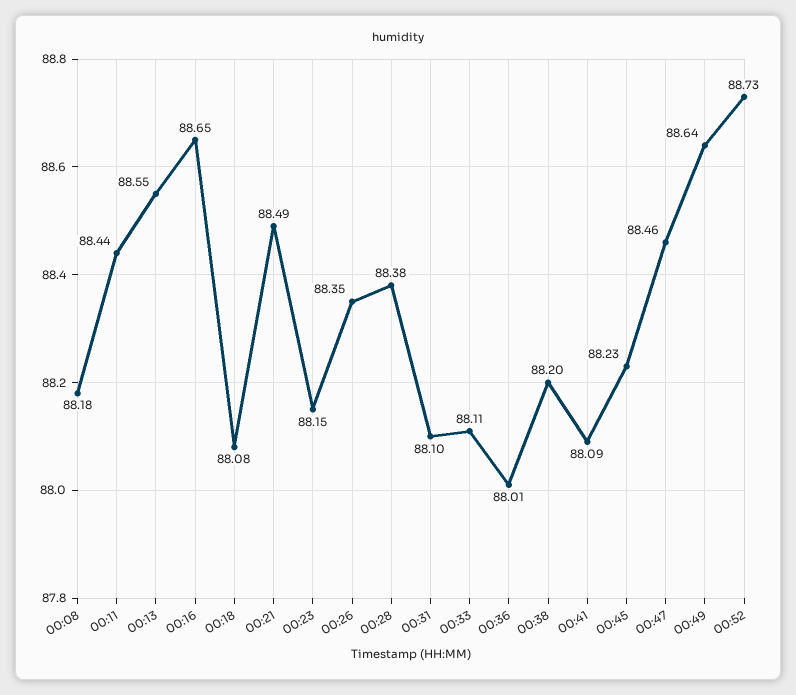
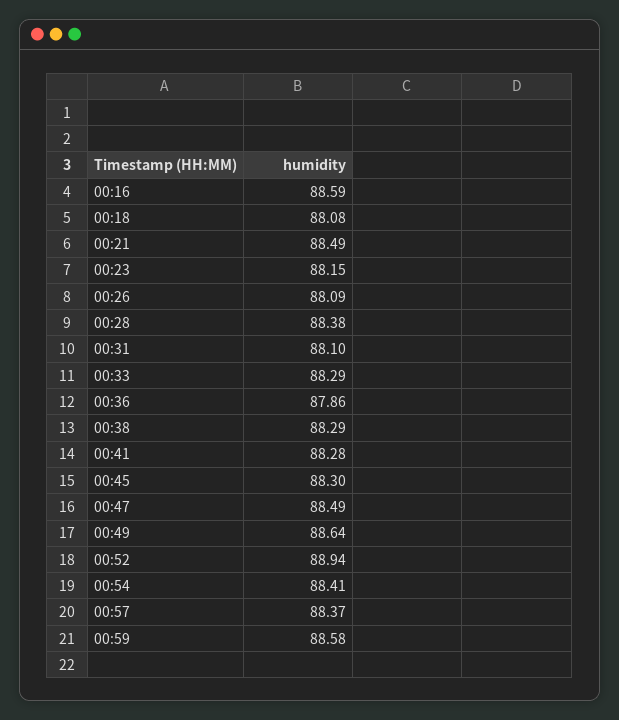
00:08: 88.18 -> none
00:11: 88.44 -> none
00:13: 88.55 -> none
00:16: 88.65 -> 88.59
00:26: 88.35 -> 88.09
00:33: 88.11 -> 88.29
00:36: 88.01 -> 87.86
00:38: 88.2 -> 88.29
00:41: 88.09 -> 88.28
00:45: 88.23 -> 88.3
00:47: 88.46 -> 88.49
00:52: 88.73 -> 88.94
00:54: none -> 88.41
00:57: none -> 88.37
00:59: none -> 88.58

